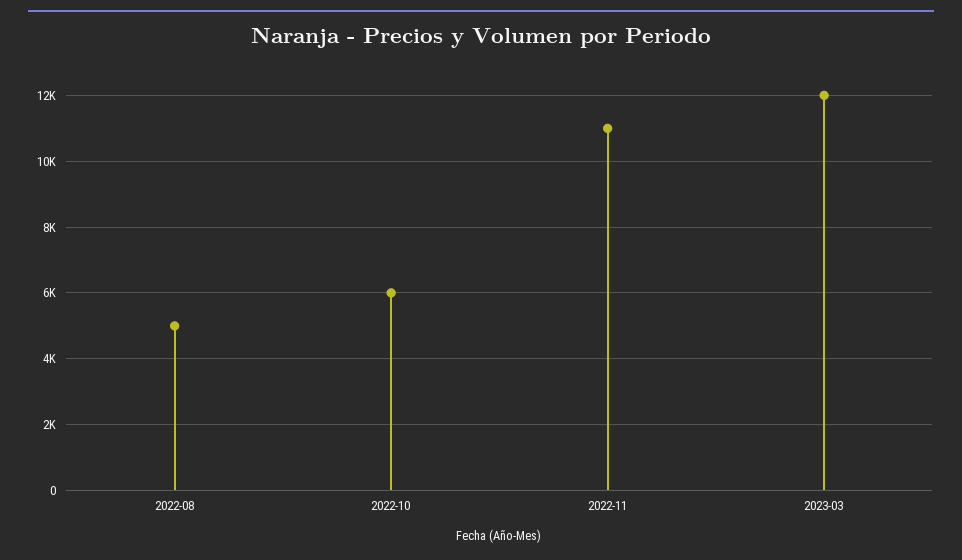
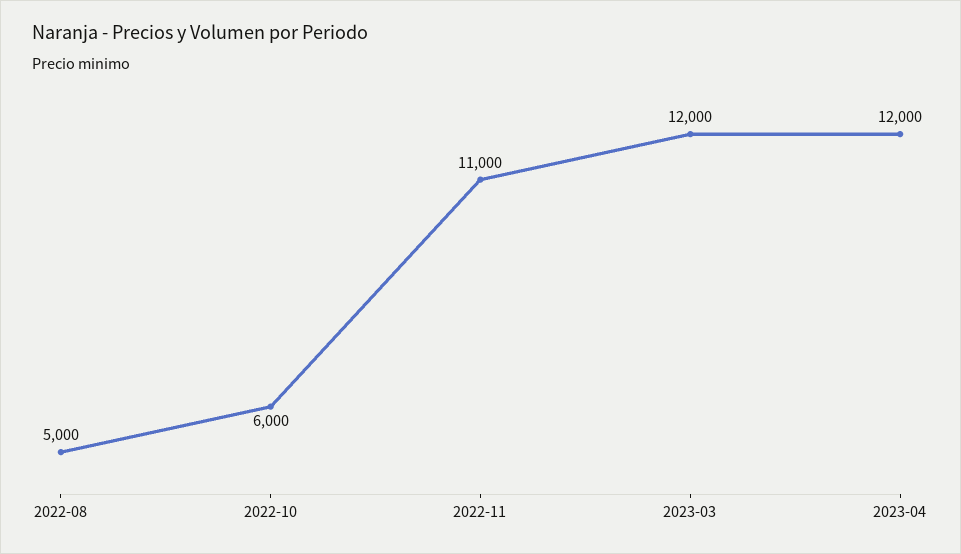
2023-04: none -> 12000

